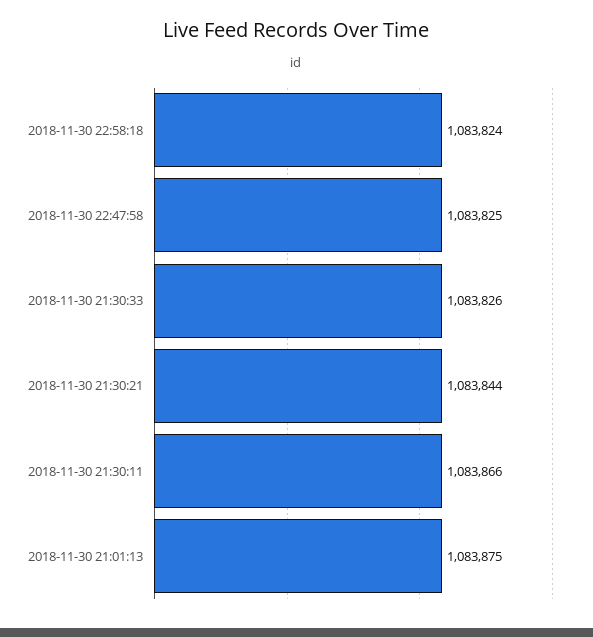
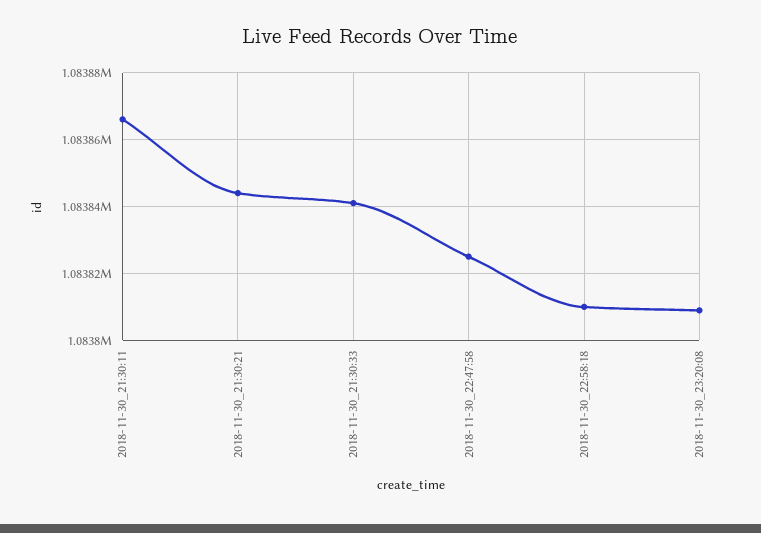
2018-11-30 22:58:18: 1083824 -> 1083810
2018-11-30 21:30:33: 1083826 -> 1083840
2018-11-30 21:01:13: 1083875 -> none
2018-11-30_23:20:08: none -> 1083810

